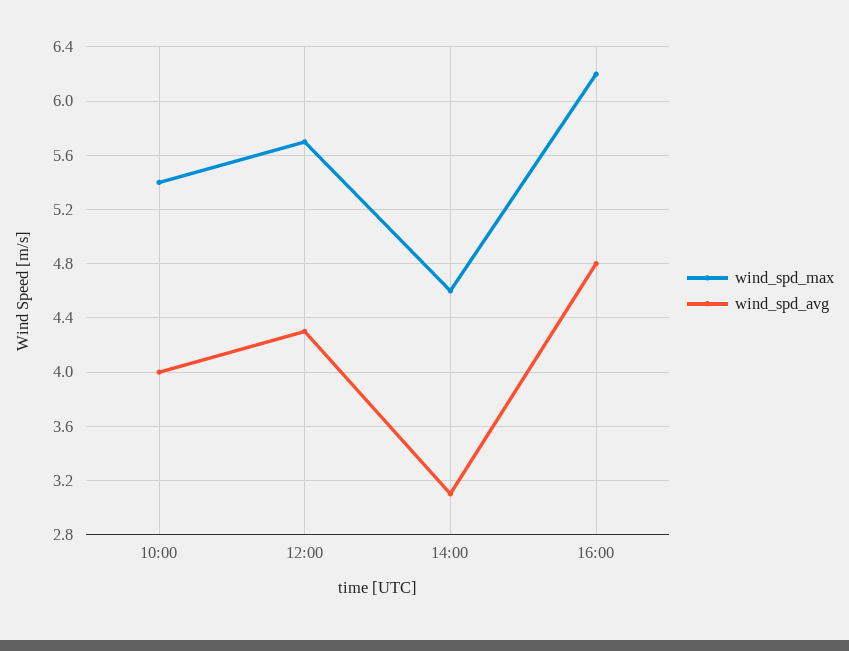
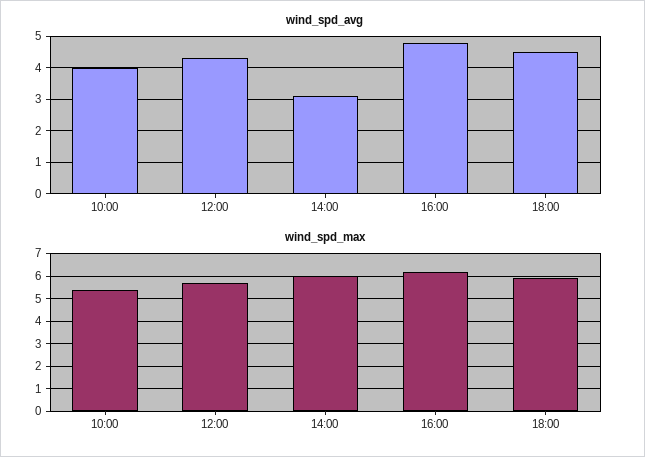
wind_spd_max, 14:00: 4.6 -> 6
wind_spd_avg, 18:00: none -> 4.5
wind_spd_max, 18:00: none -> 6

